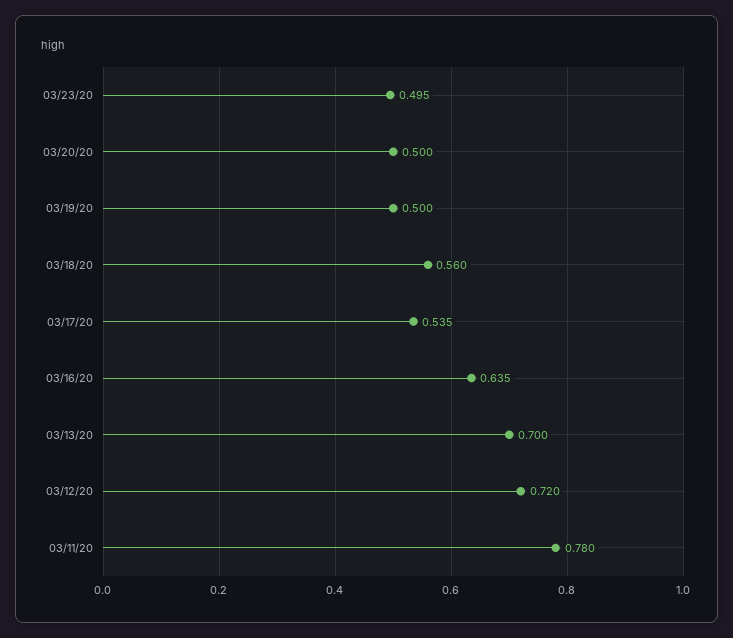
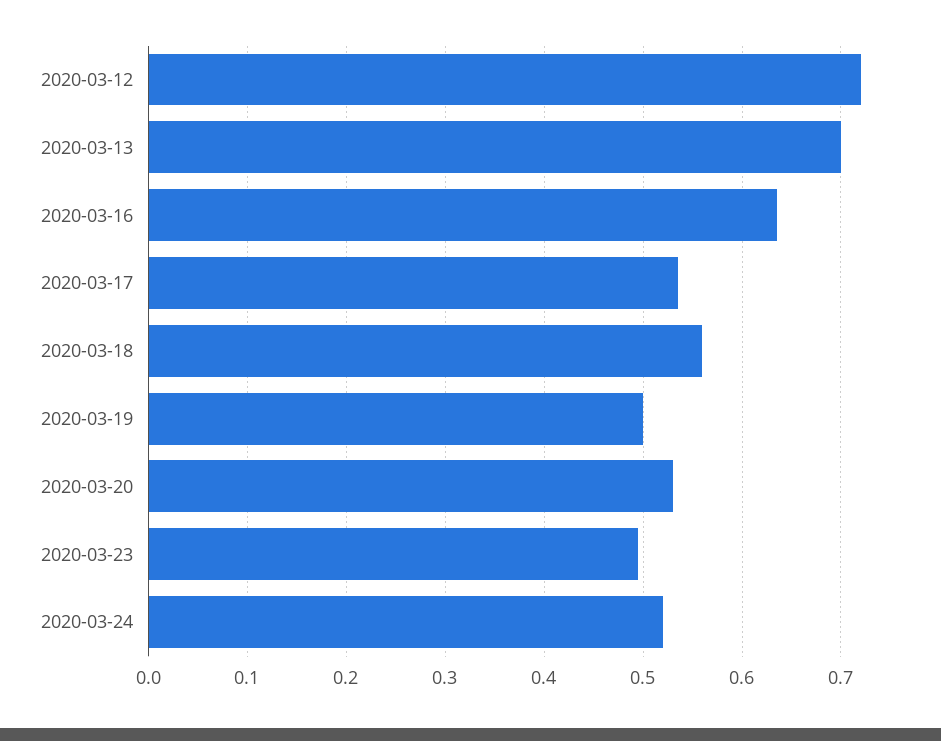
03/20/20: 0.5 -> 0.53
03/11/20: 0.78 -> none
2020-03-24: none -> 0.52

